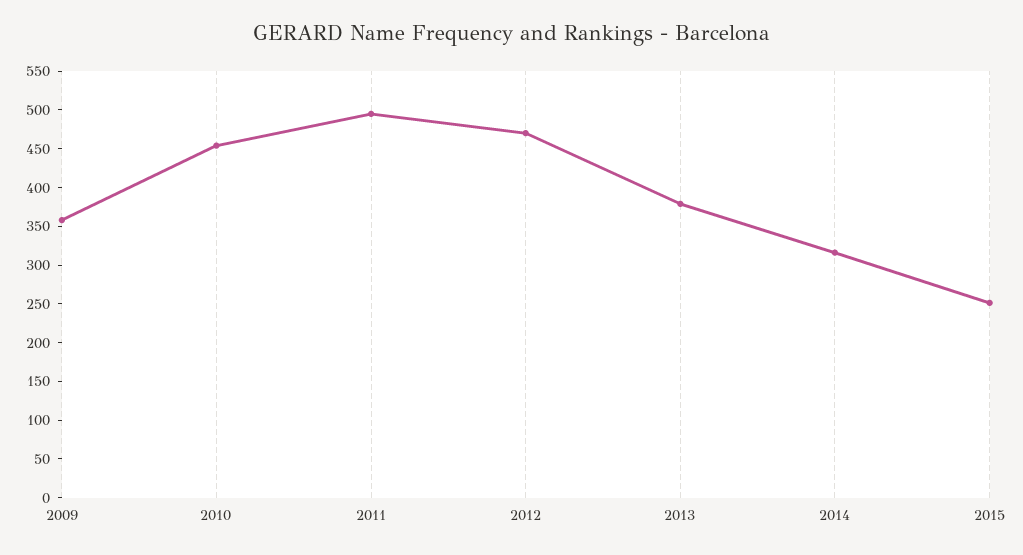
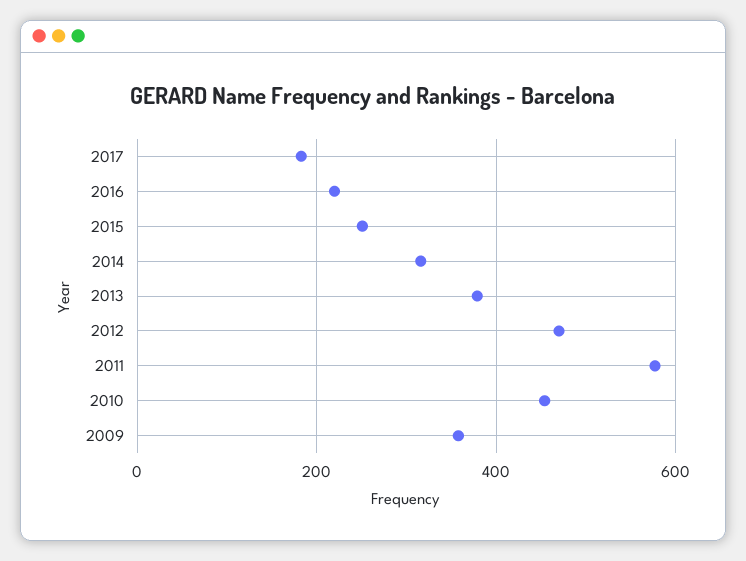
2011: 500 -> 580
2017: none -> 180
2016: none -> 220

